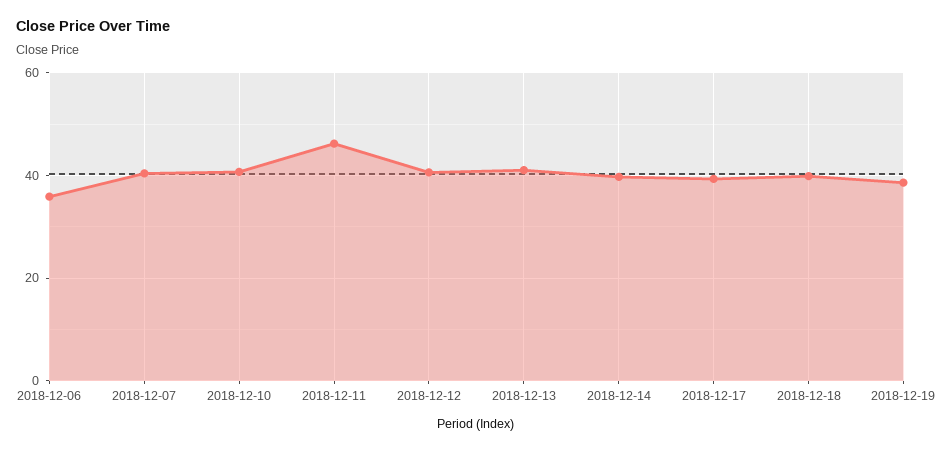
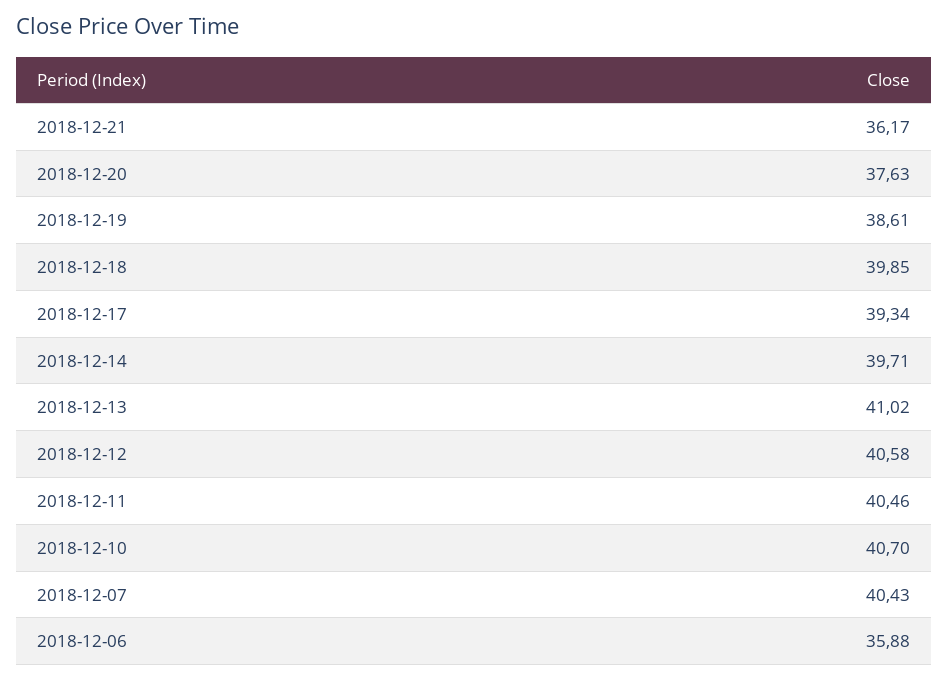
2018-12-11: 46 -> 40.46
2018-12-21: none -> 36.17
2018-12-20: none -> 37.63

